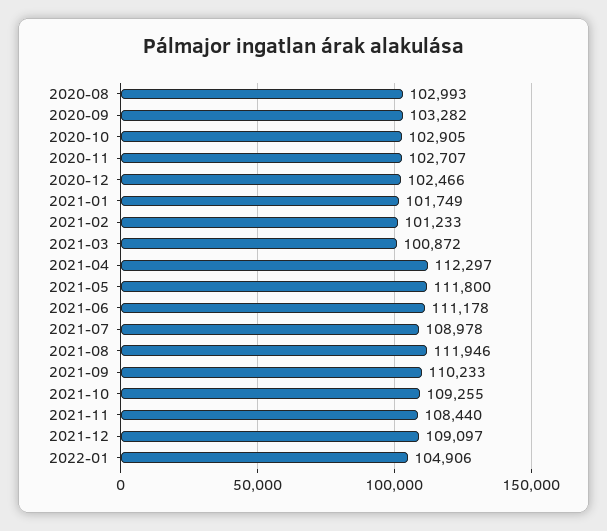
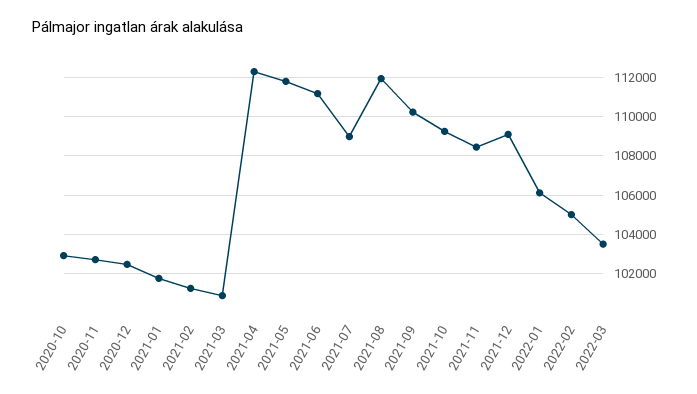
2020-08: 102993 -> none
2020-09: 103282 -> none
2022-01: 104906 -> 106000
2022-02: none -> 105000
2022-03: none -> 103500

